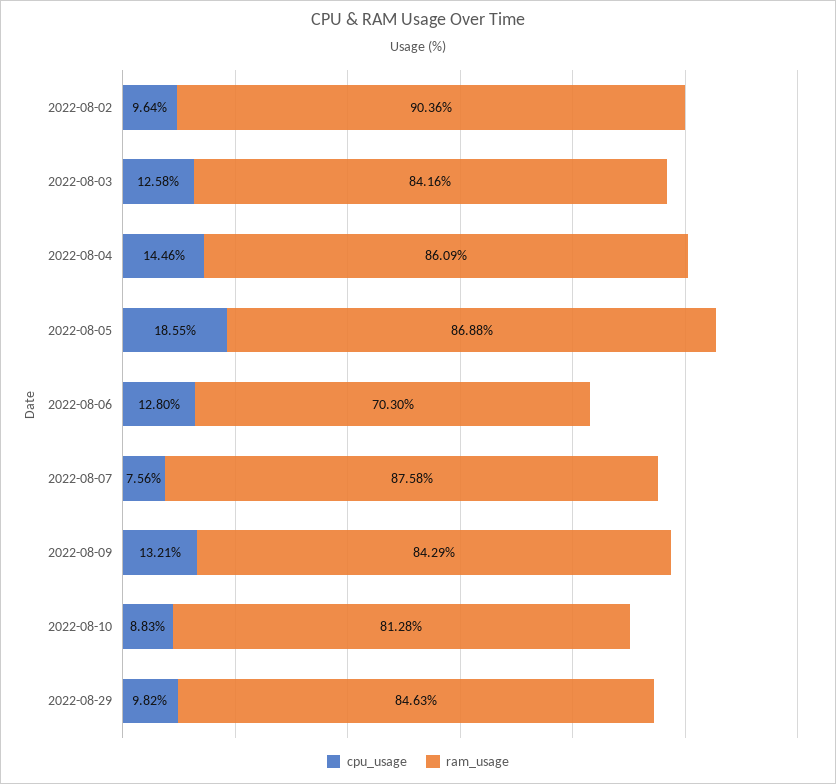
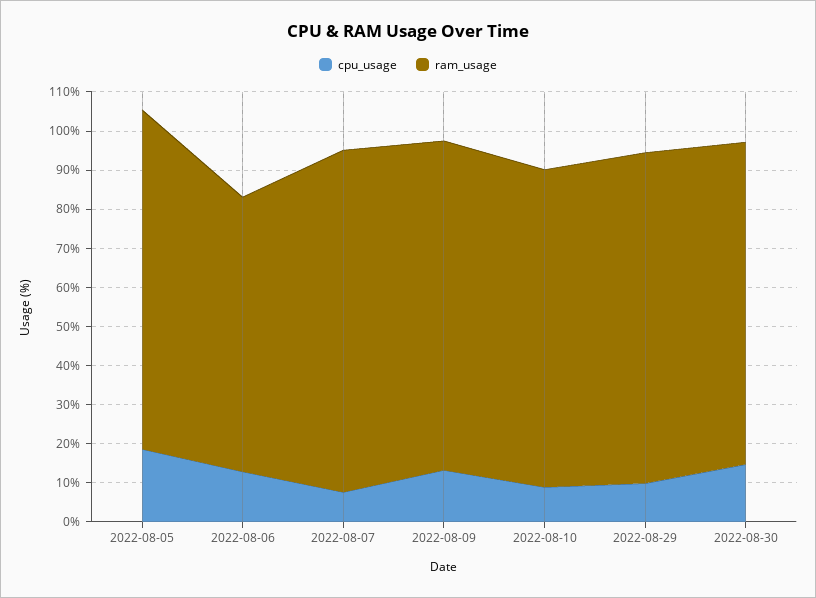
cpu_usage, 2022-08-02: 9.64 -> none
ram_usage, 2022-08-02: 90.36 -> none
cpu_usage, 2022-08-03: 12.58 -> none
ram_usage, 2022-08-03: 84.16 -> none
cpu_usage, 2022-08-04: 14.46 -> none
ram_usage, 2022-08-04: 86.09 -> none
cpu_usage, 2022-08-30: none -> 15
ram_usage, 2022-08-30: none -> 82.5

